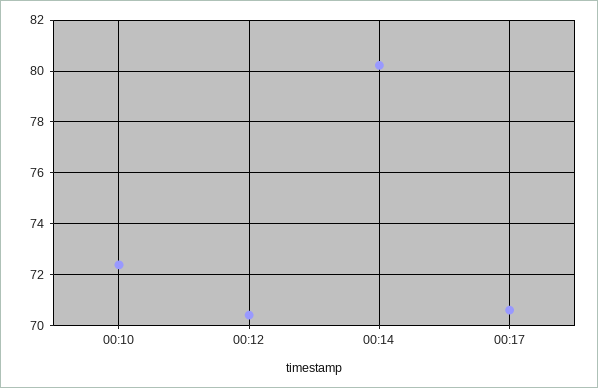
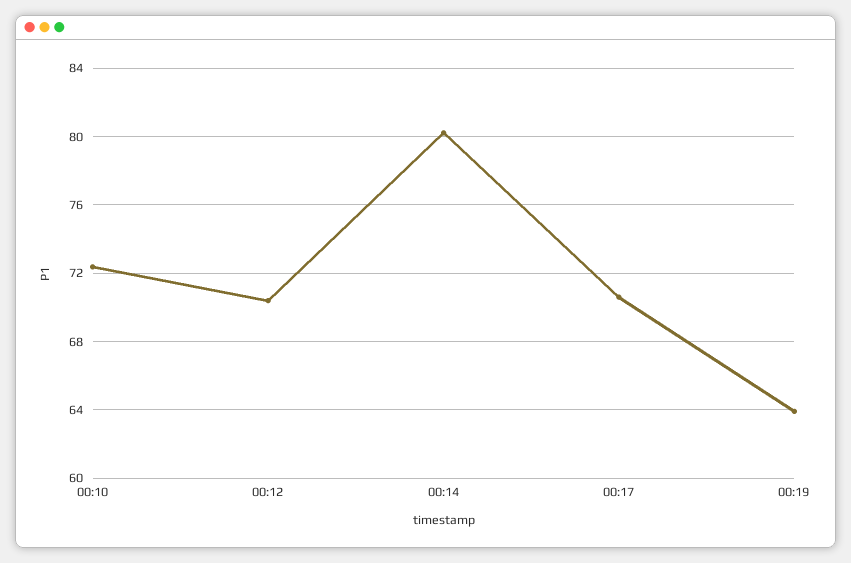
00:19: none -> 64

